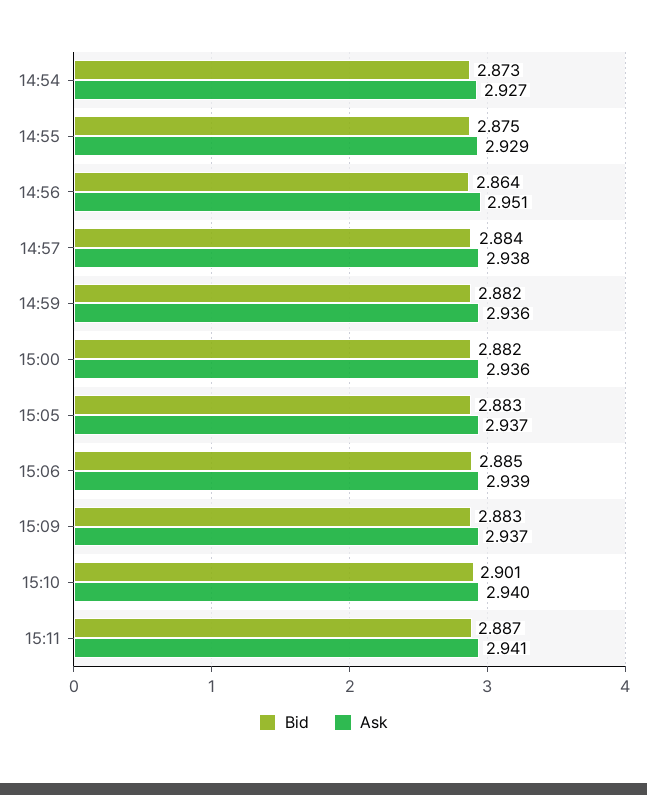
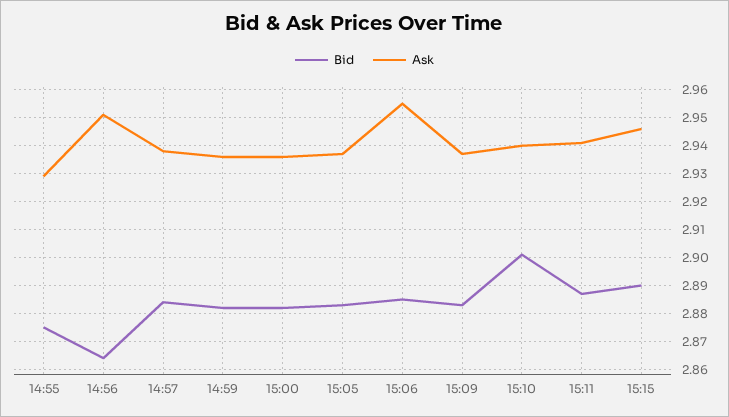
Bid, 14:54: 2.873 -> none
Ask, 14:54: 2.927 -> none
Ask, 15:06: 2.939 -> 2.955
Bid, 15:15: none -> 2.89
Ask, 15:15: none -> 2.945

